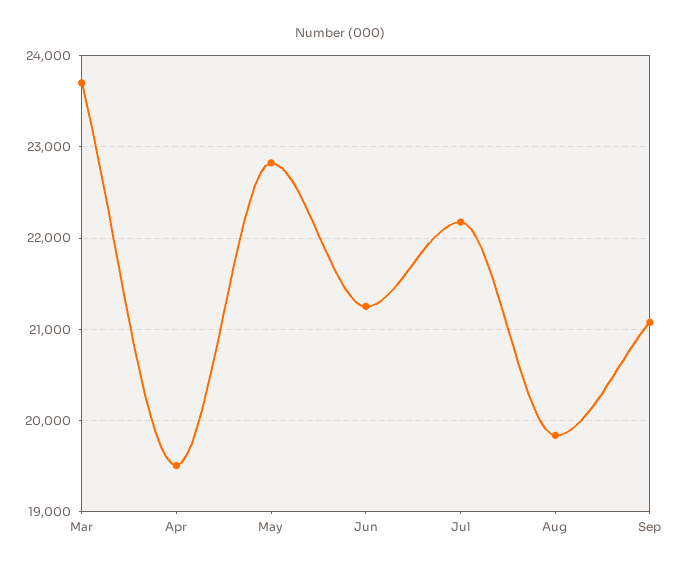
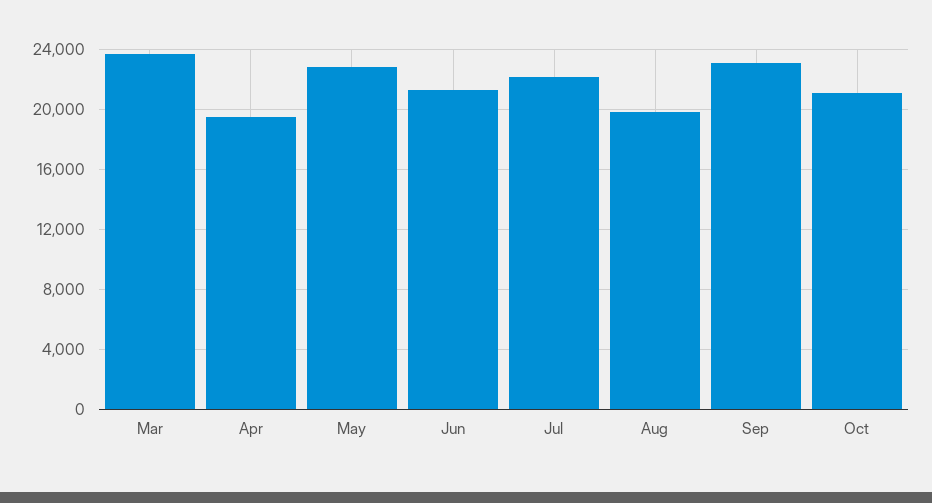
Sep: 21100 -> 23000
Oct: none -> 21000

